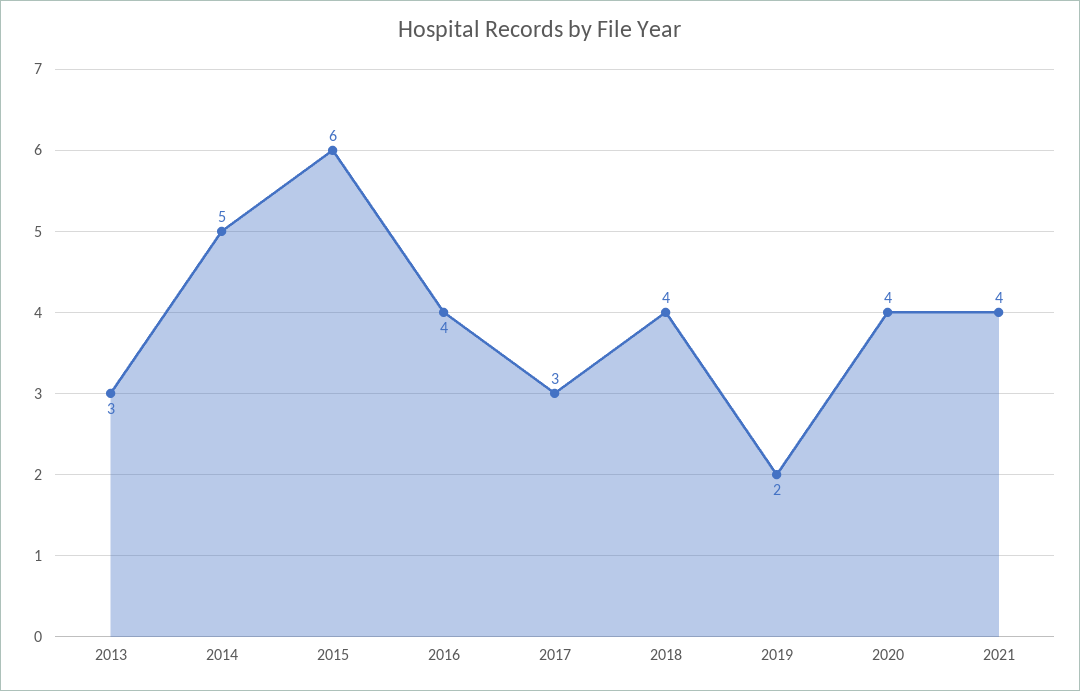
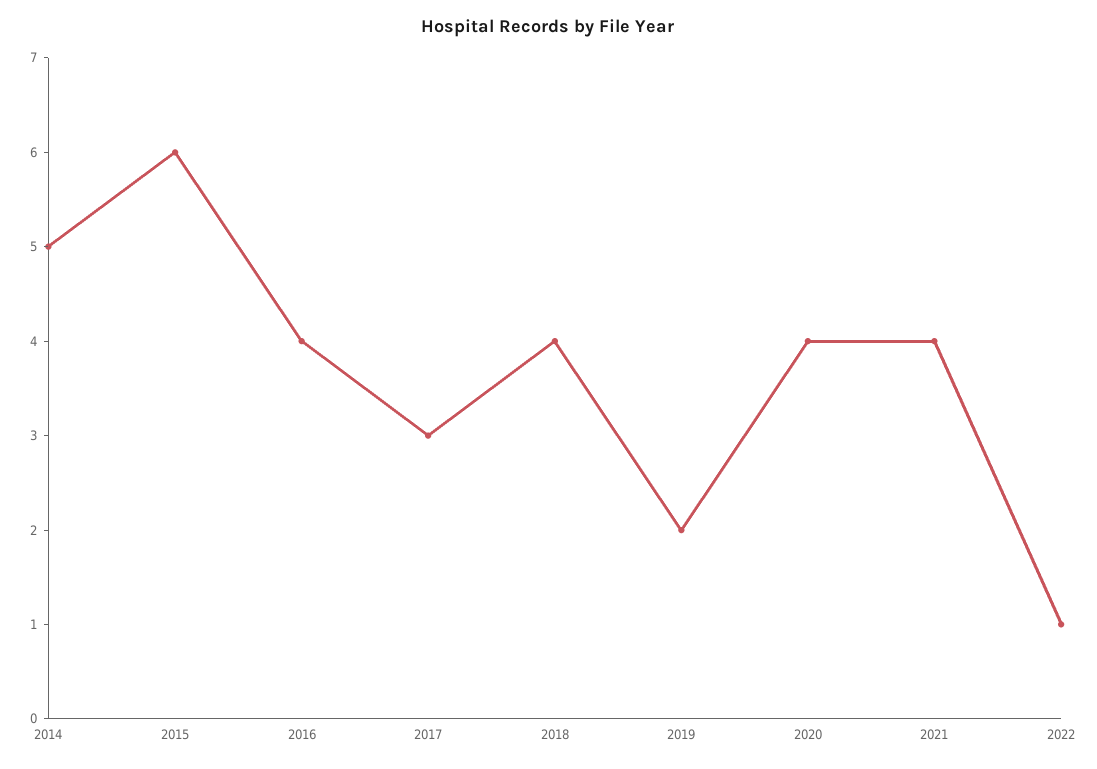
2013: 3 -> none
2022: none -> 1

